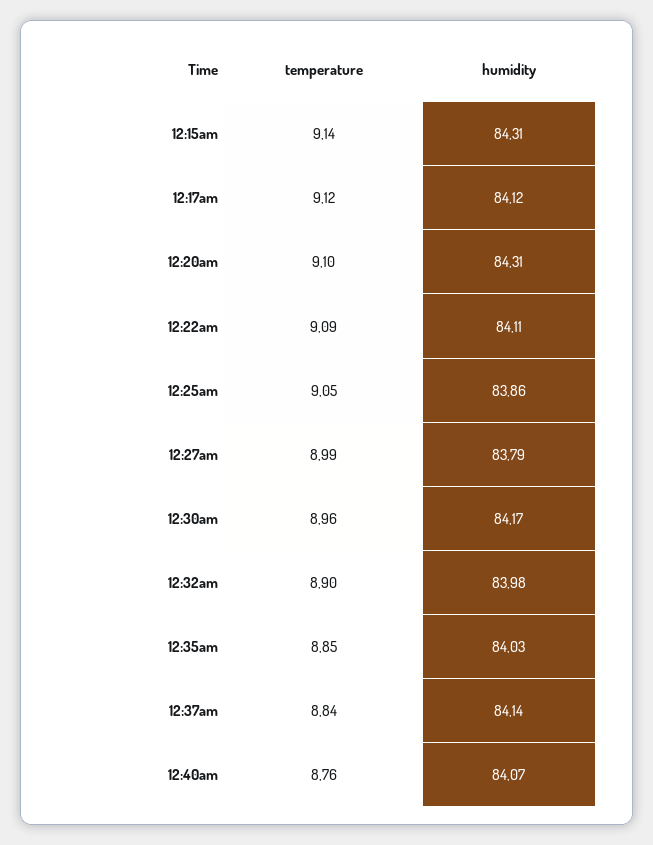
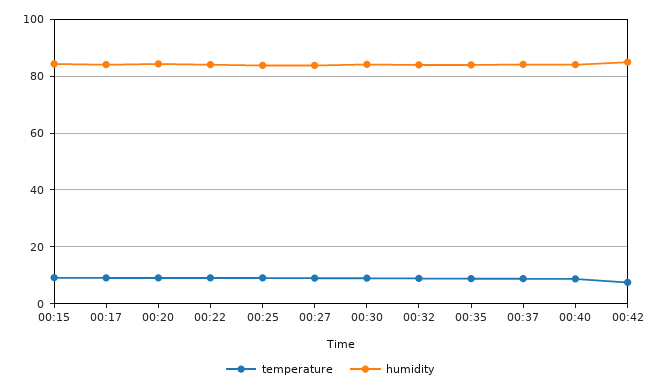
temperature, 00:42: none -> 7.5
humidity, 00:42: none -> 85

